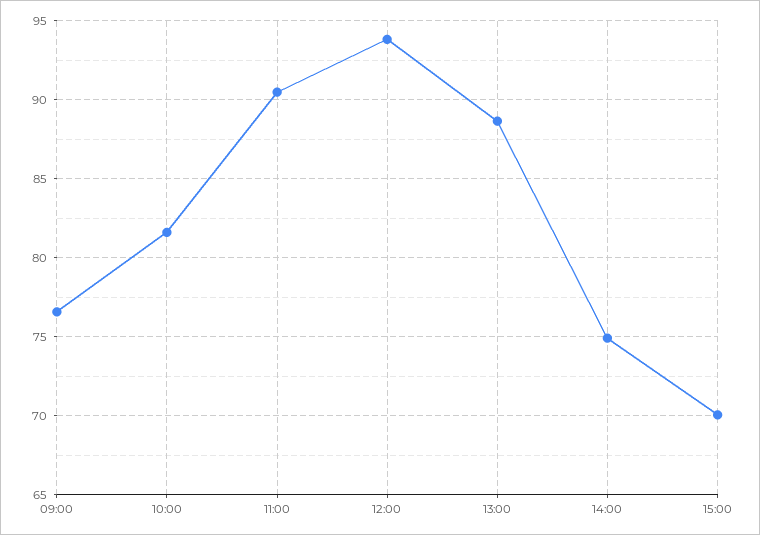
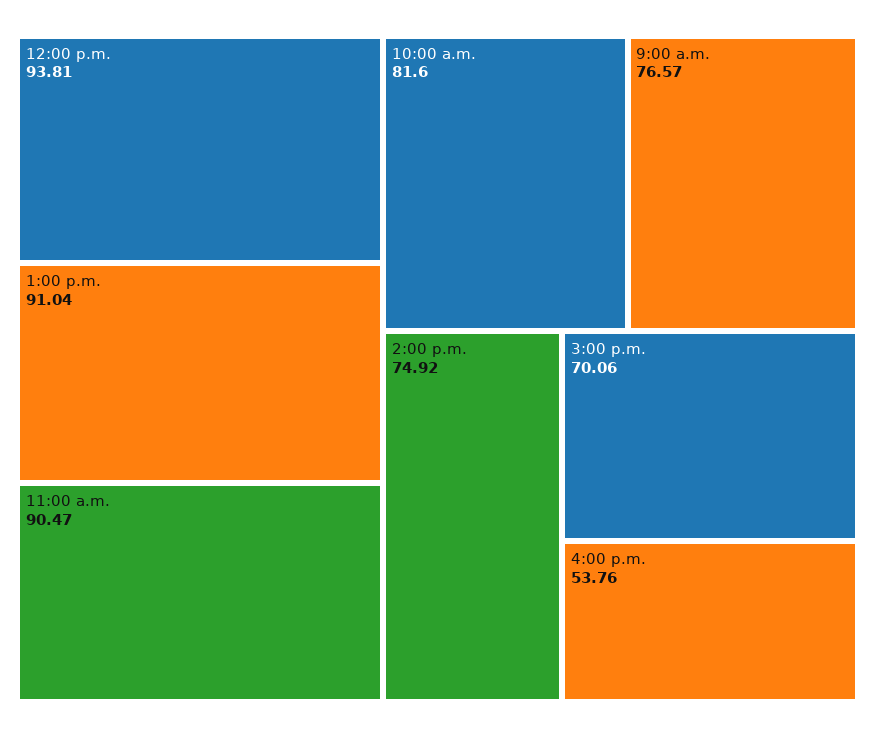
13:00: 88.5 -> 91.04
4:00 p.m.: none -> 53.76

